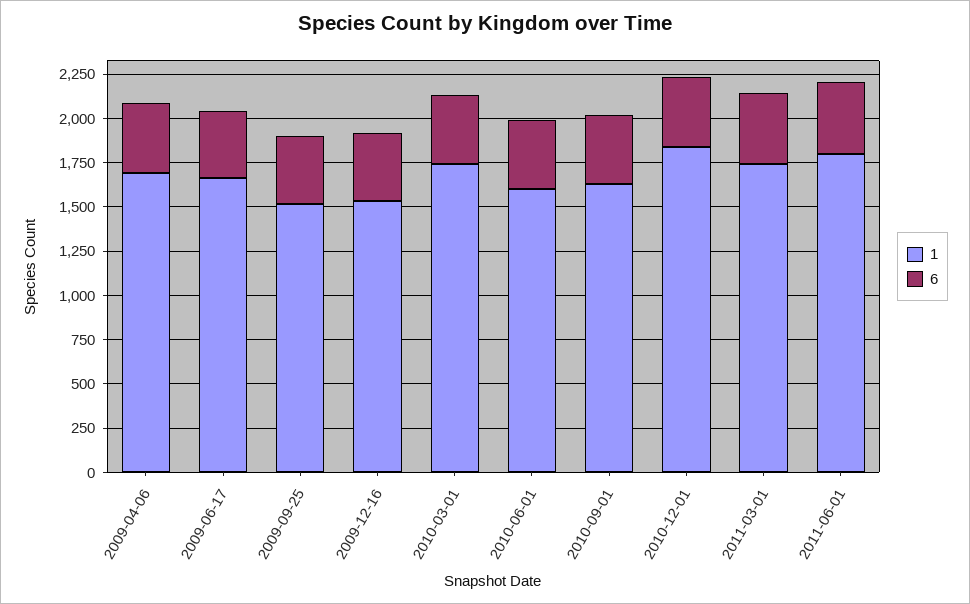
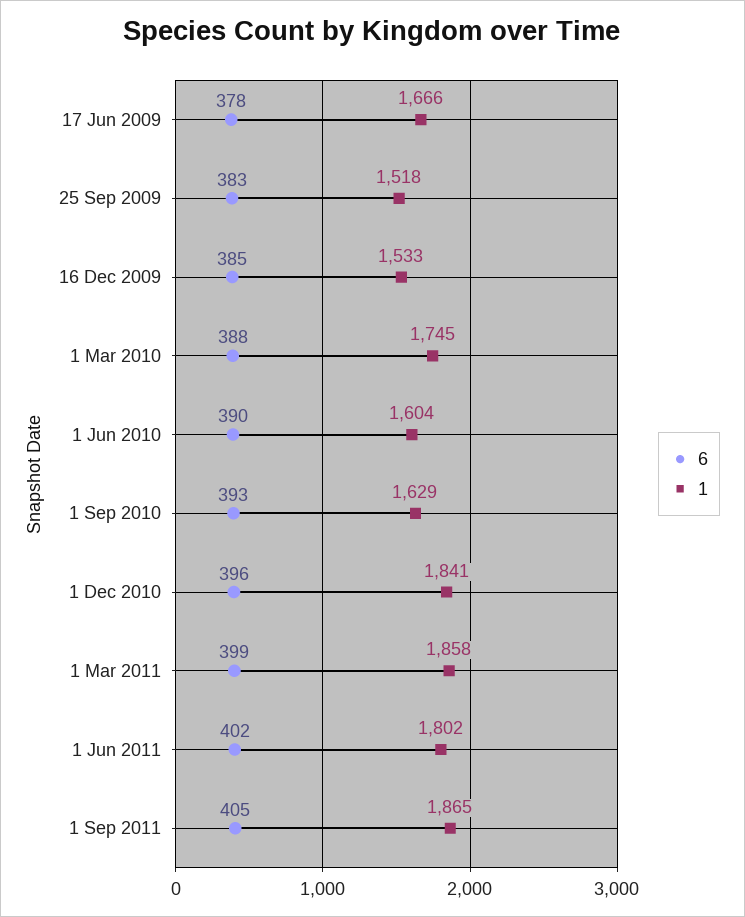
1, 2009-04-06: 1700 -> none
6, 2009-04-06: 400 -> none
1, 2011-03-01: 1750 -> 1858
6, 1 Sep 2011: none -> 405
1, 1 Sep 2011: none -> 1865

